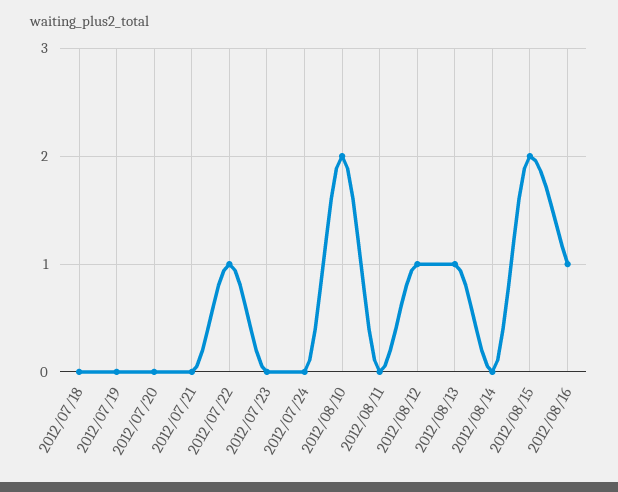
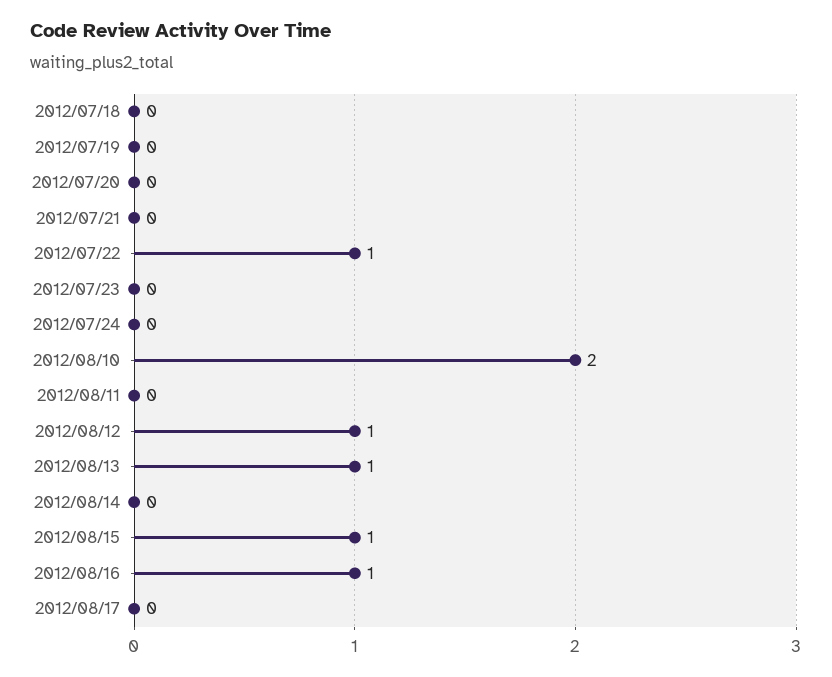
2012/08/15: 2 -> 1
2012/08/17: none -> 0

